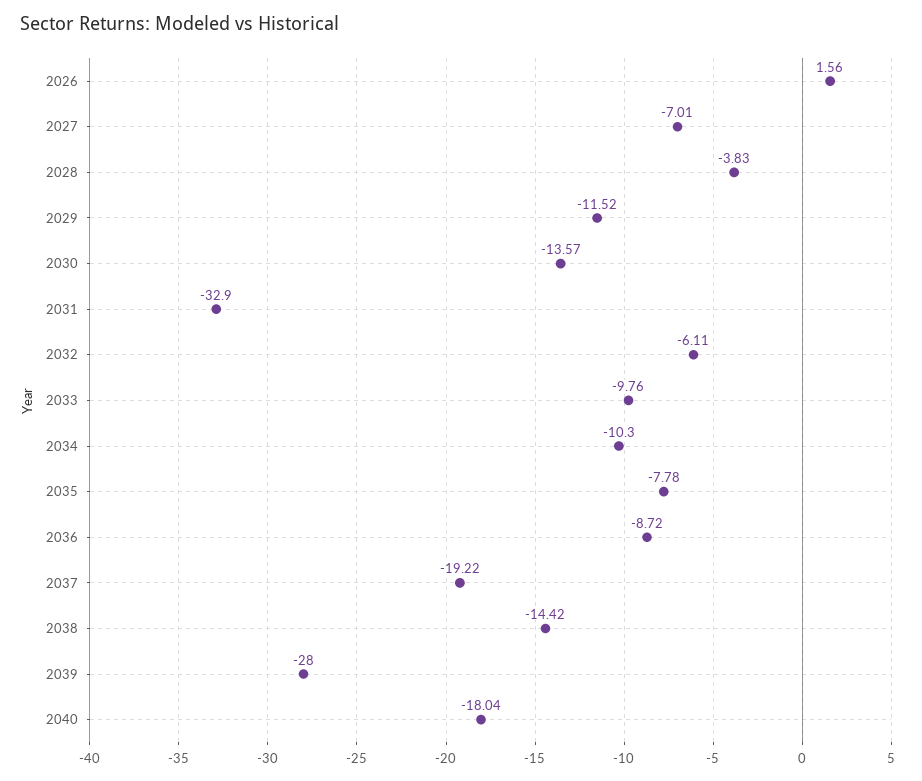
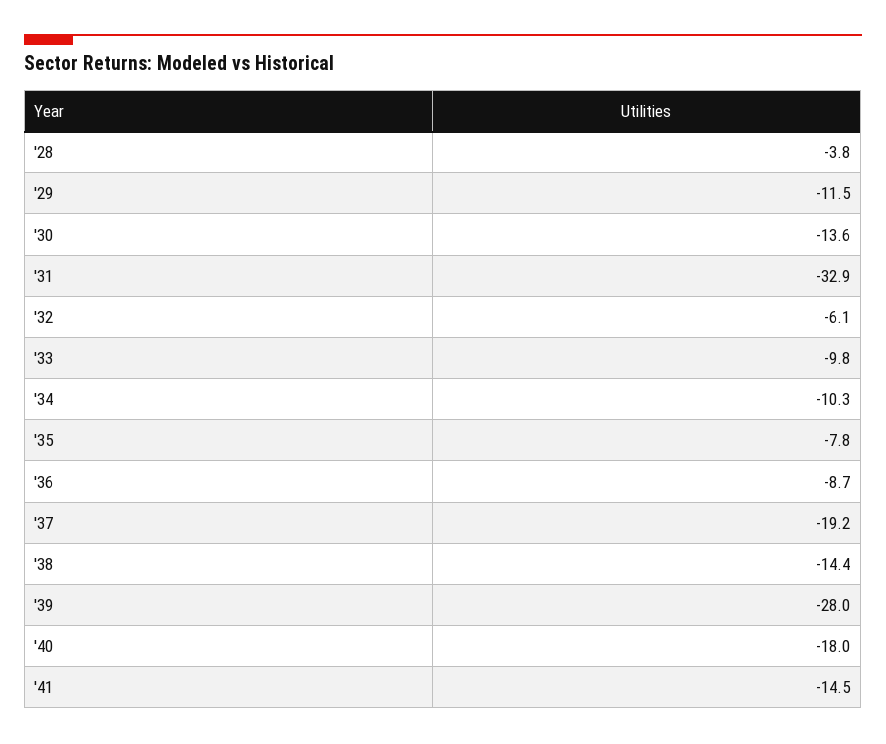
2026: 1.56 -> none
2027: -7.01 -> none
'41: none -> -14.5

